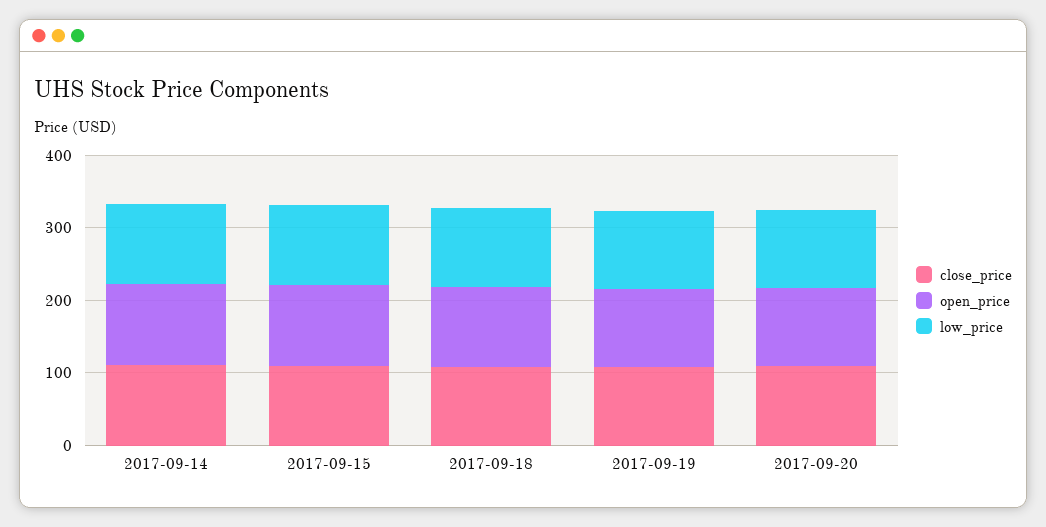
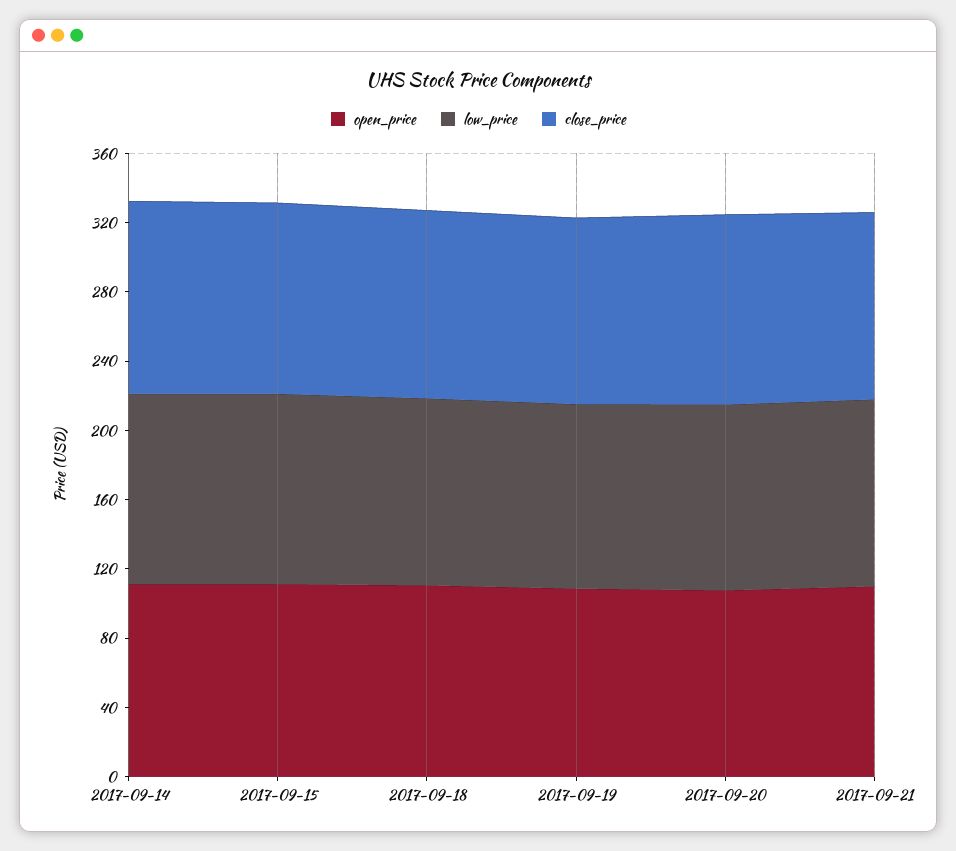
open_price, 2017-09-21: none -> 110
low_price, 2017-09-21: none -> 110
close_price, 2017-09-21: none -> 110

